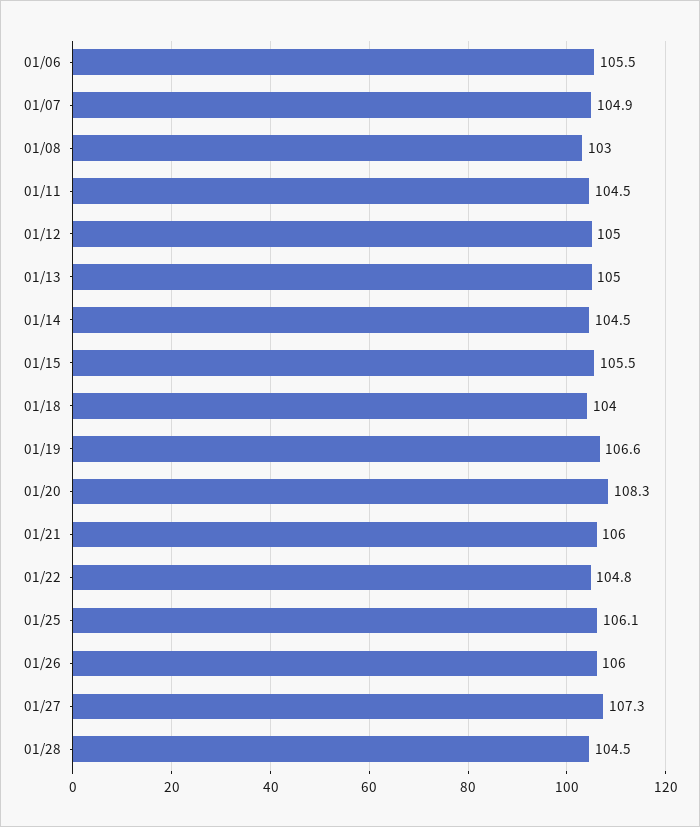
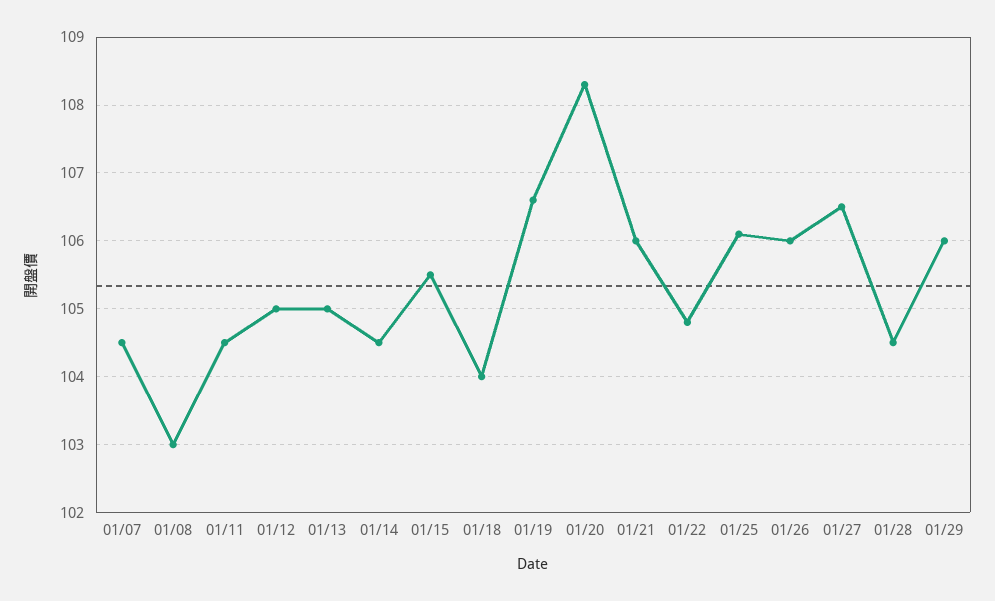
01/06: 105.5 -> none
01/07: 104.9 -> 104.5
01/27: 107.3 -> 106.5
01/29: none -> 106

